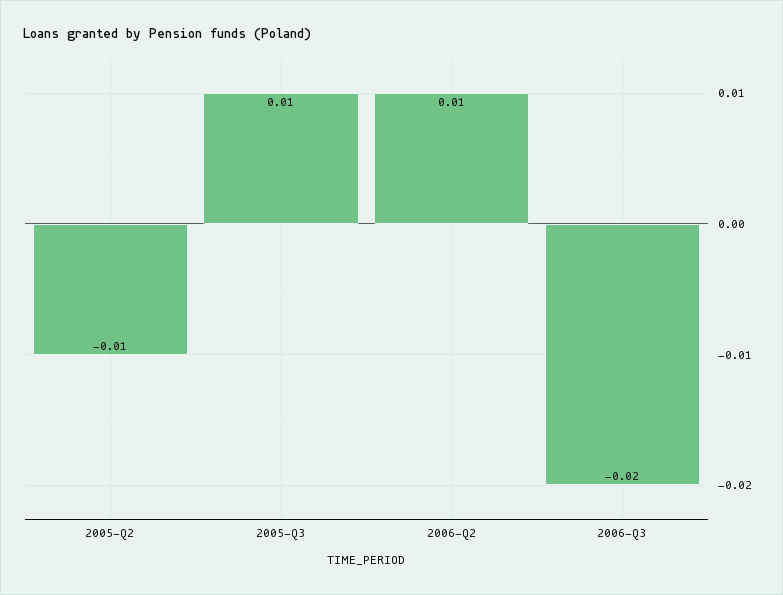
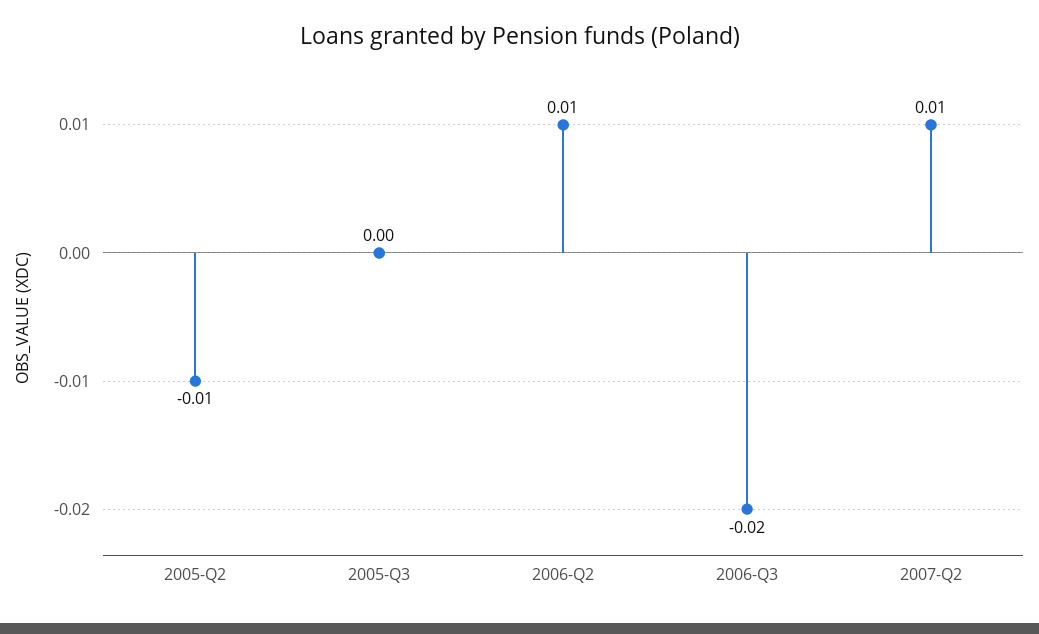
2005-Q3: 0.01 -> 0
2007-Q2: none -> 0.01

